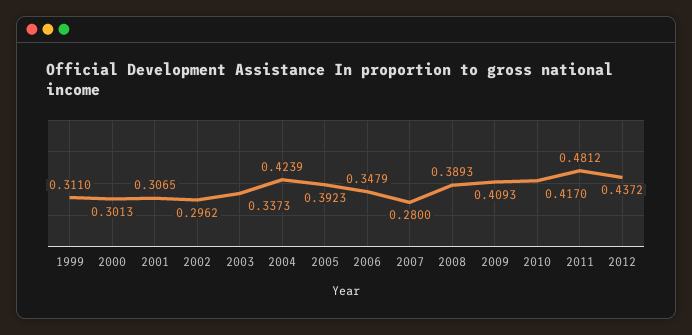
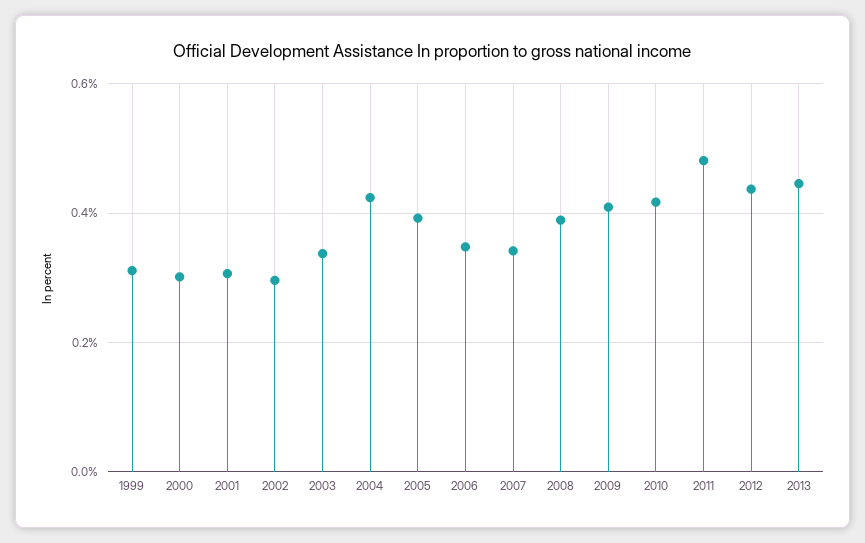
2007: 0.28 -> 0.34
2013: none -> 0.44

